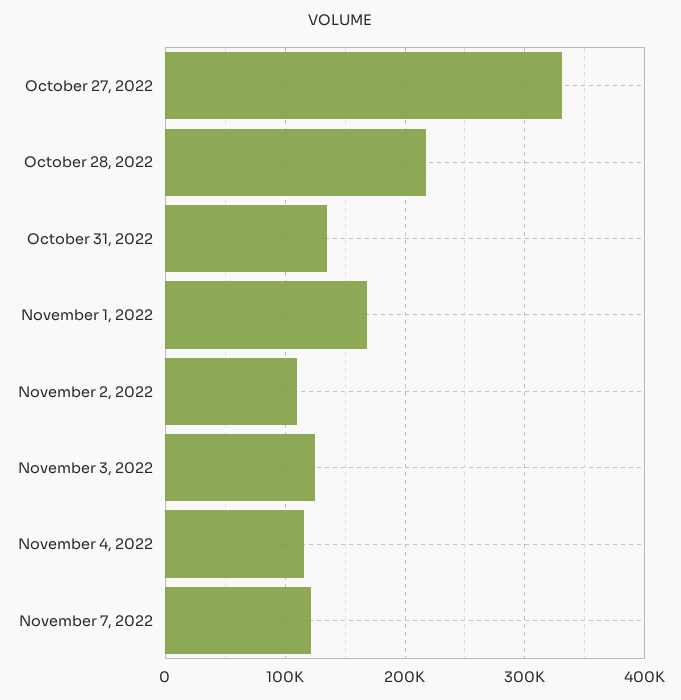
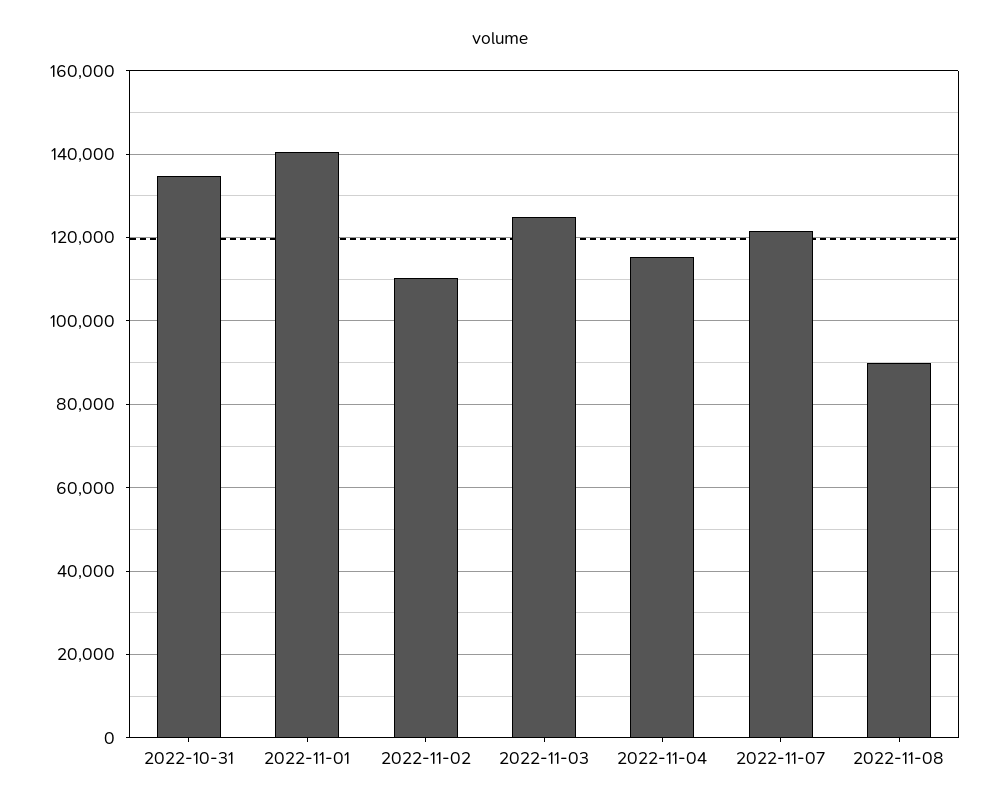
October 27, 2022: 330000 -> none
October 28, 2022: 220000 -> none
November 1, 2022: 170000 -> 140000
2022-11-08: none -> 90000

